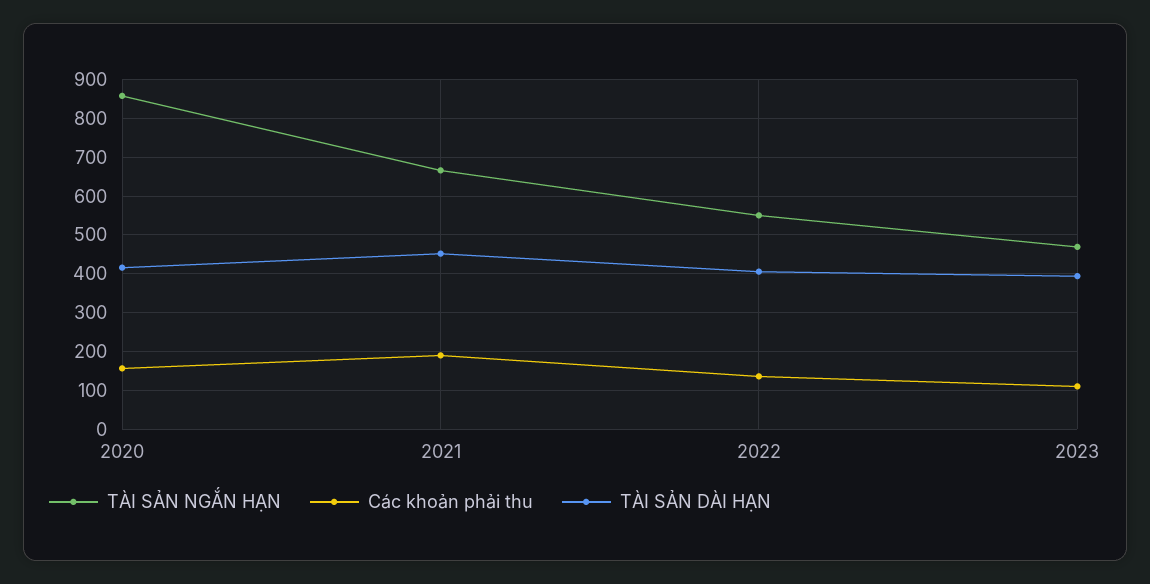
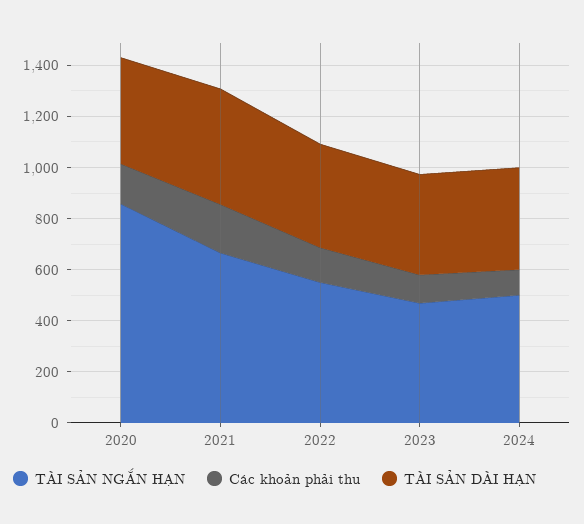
TÀI SẢN NGẮN HẠN, 2024: none -> 500
Các khoản phải thu, 2024: none -> 100
TÀI SẢN DÀI HẠN, 2024: none -> 400

